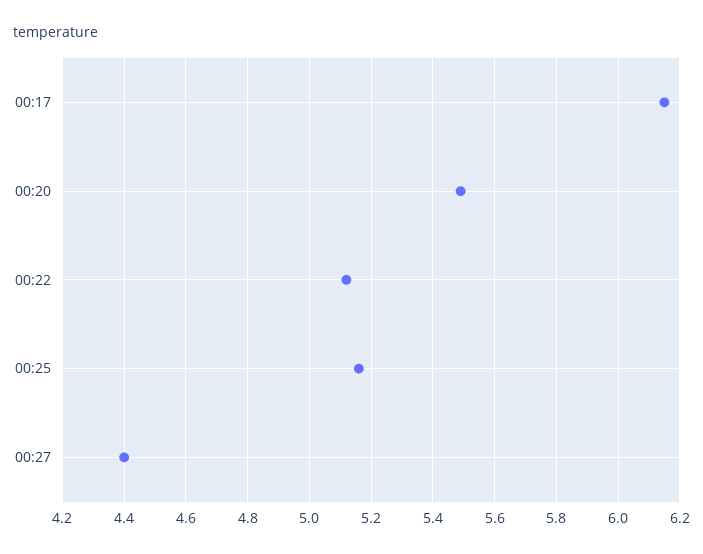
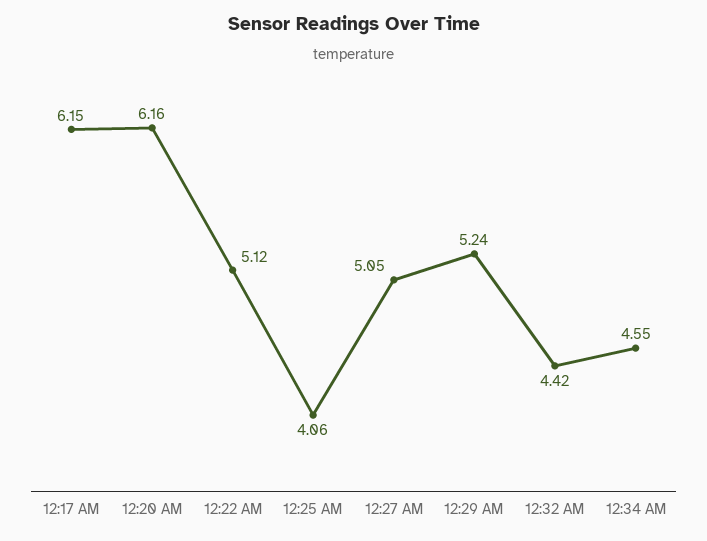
00:20: 5.5 -> 6.16
00:25: 5.15 -> 4.06
00:27: 4.4 -> 5.05
12:29 AM: none -> 5.24
12:32 AM: none -> 4.42
12:34 AM: none -> 4.55

